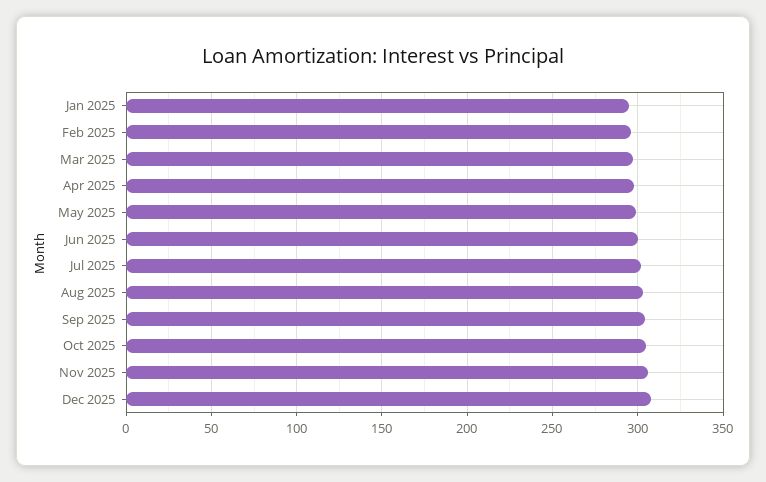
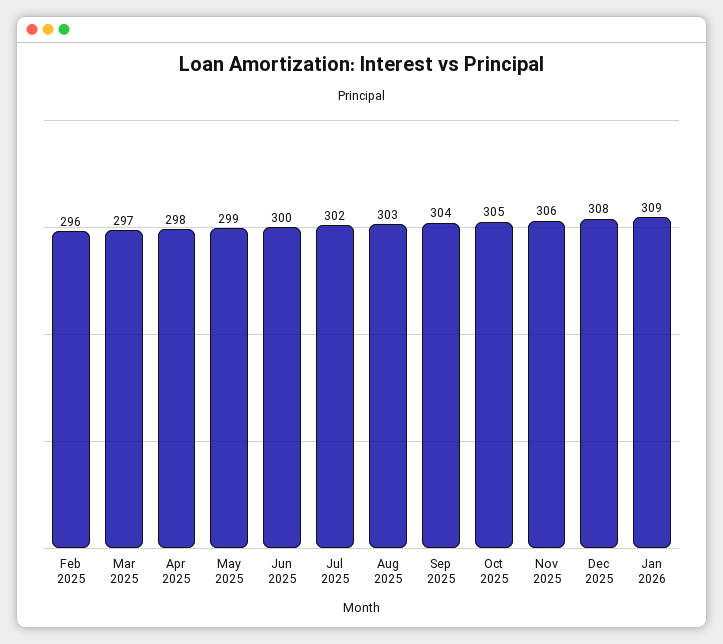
Jan 2025: 295 -> none
Jan 2026: none -> 309

